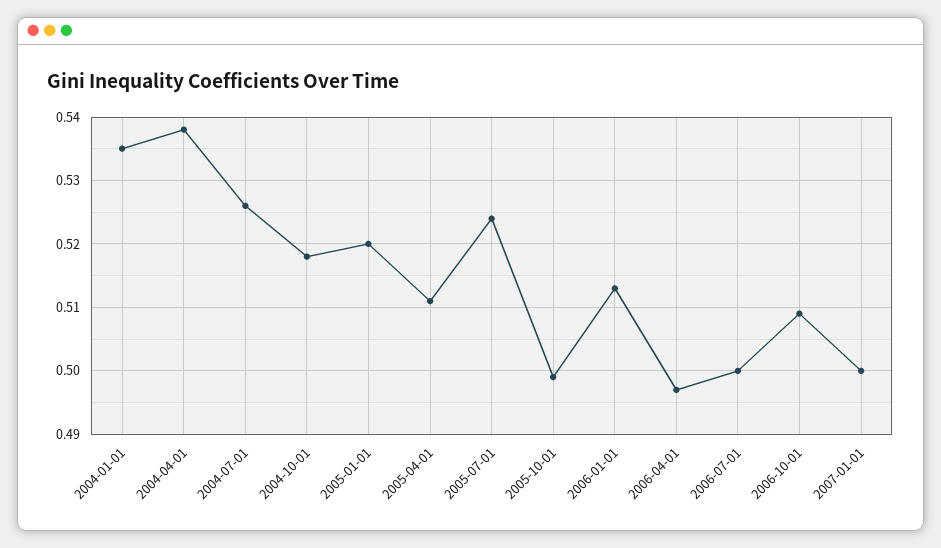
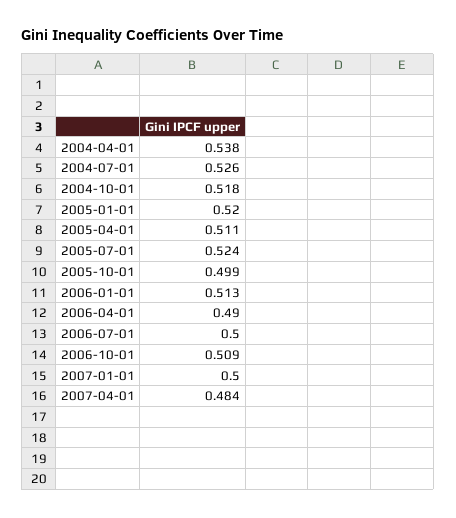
2004-01-01: 0.535 -> none
2006-04-01: 0.497 -> 0.49
2007-04-01: none -> 0.484

